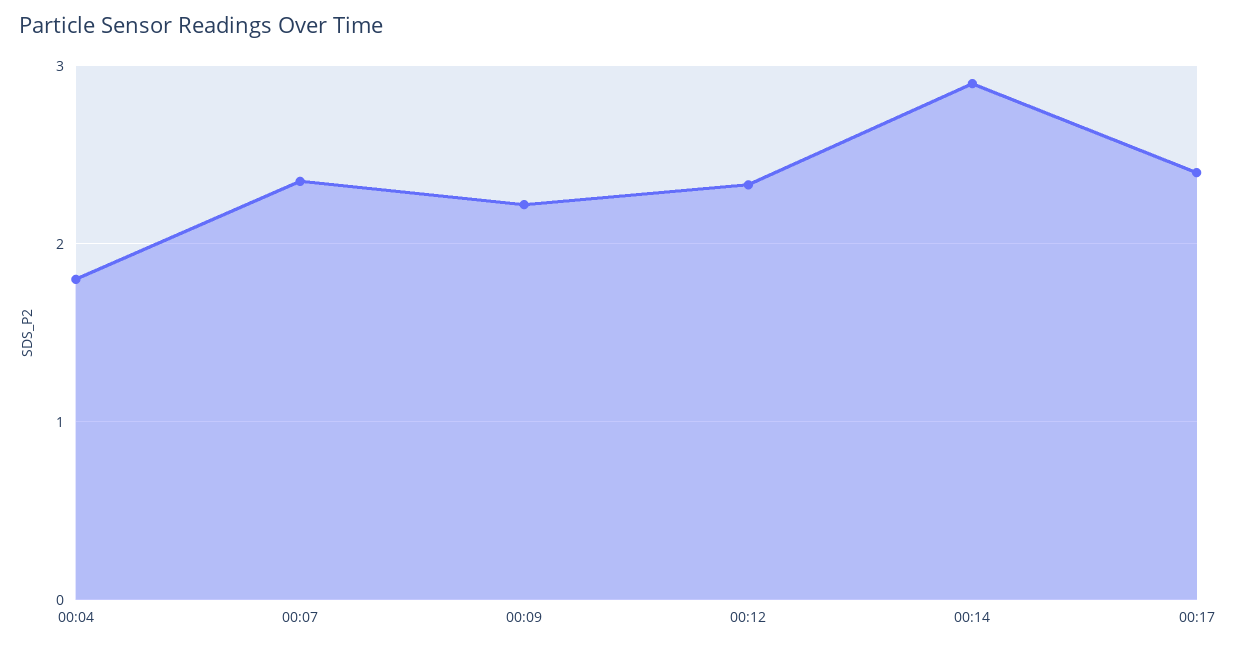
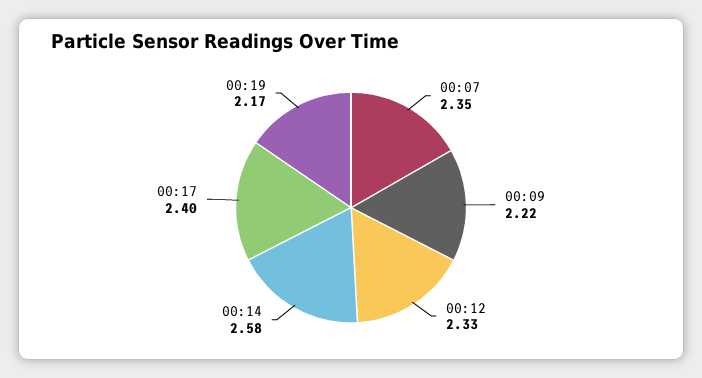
00:04: 1.8 -> none
00:14: 2.9 -> 2.58
00:19: none -> 2.17

